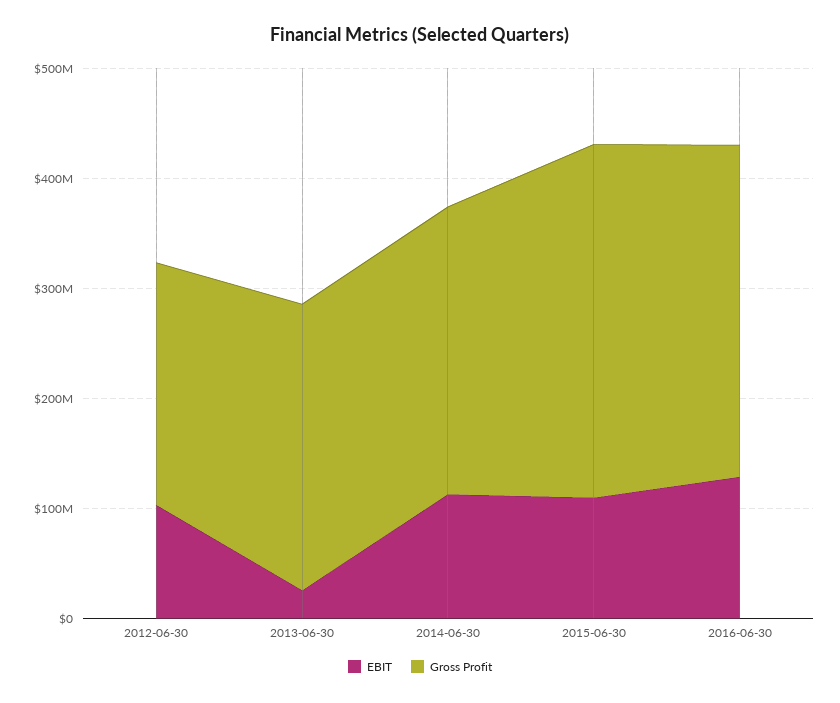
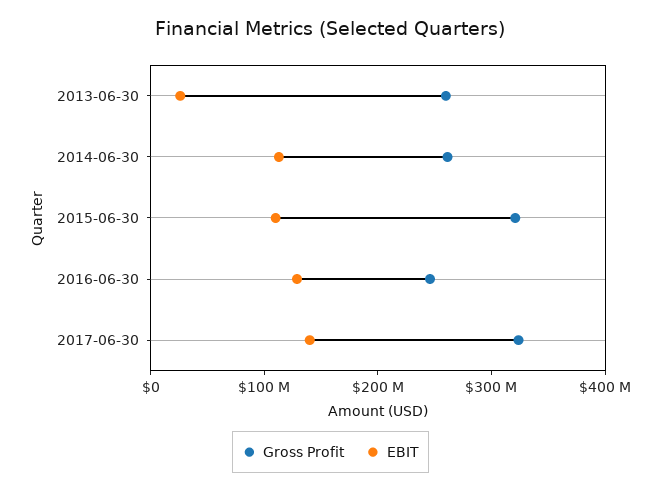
EBIT, 2012-06-30: 100000000 -> none
Gross Profit, 2012-06-30: 220000000 -> none
Gross Profit, 2016-06-30: 300000000 -> 240000000
Gross Profit, 2017-06-30: none -> 320000000
EBIT, 2017-06-30: none -> 140000000

